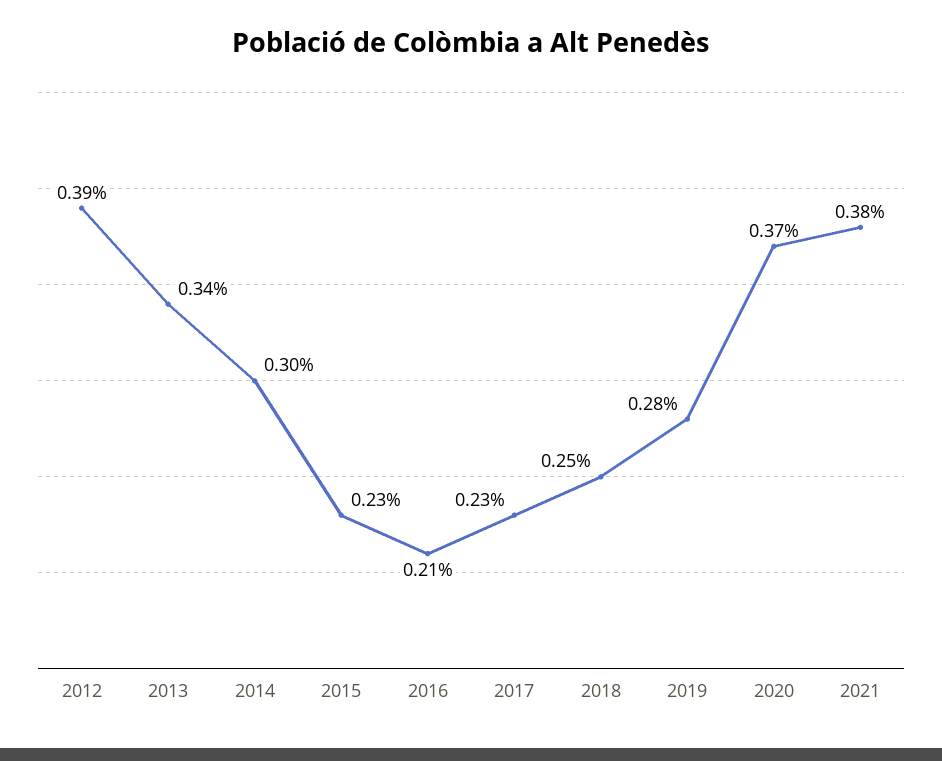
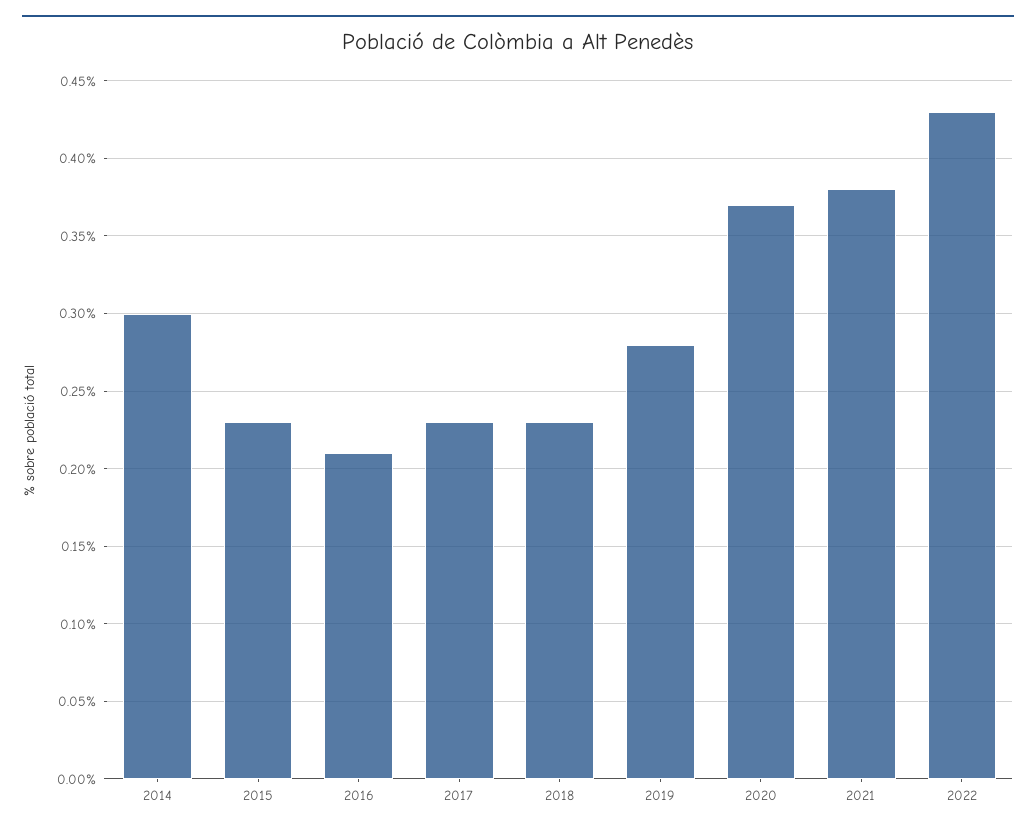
2012: 0.39 -> none
2013: 0.34 -> none
2018: 0.25 -> 0.23
2022: none -> 0.43

